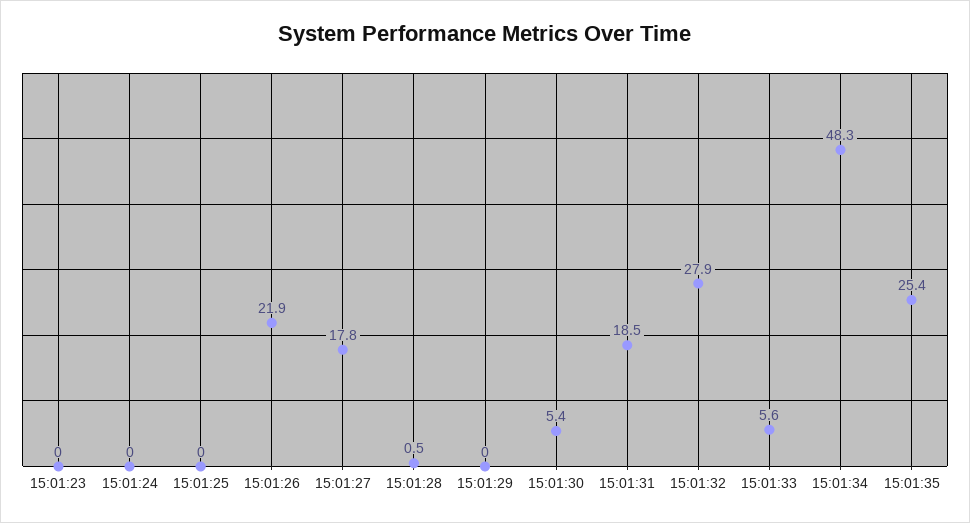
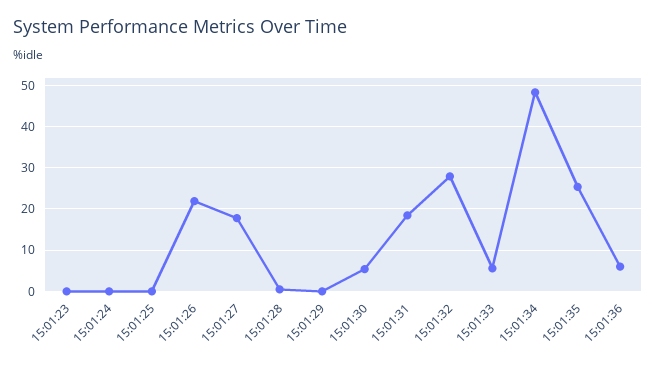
15:01:36: none -> 6

